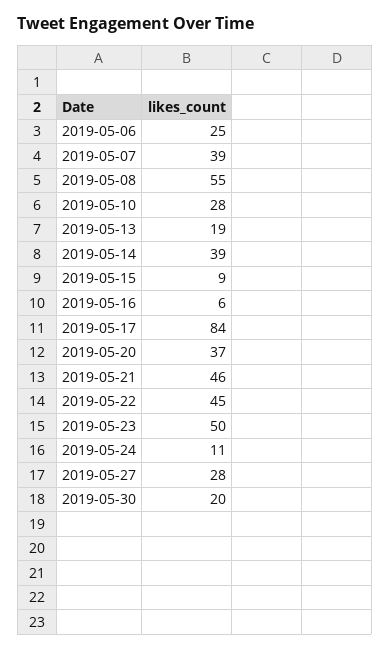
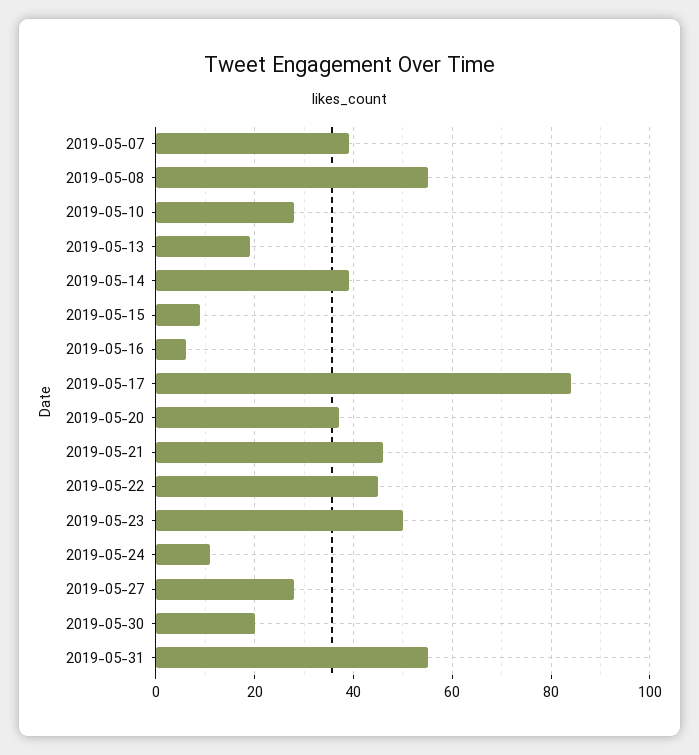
2019-05-06: 25 -> none
2019-05-31: none -> 55

